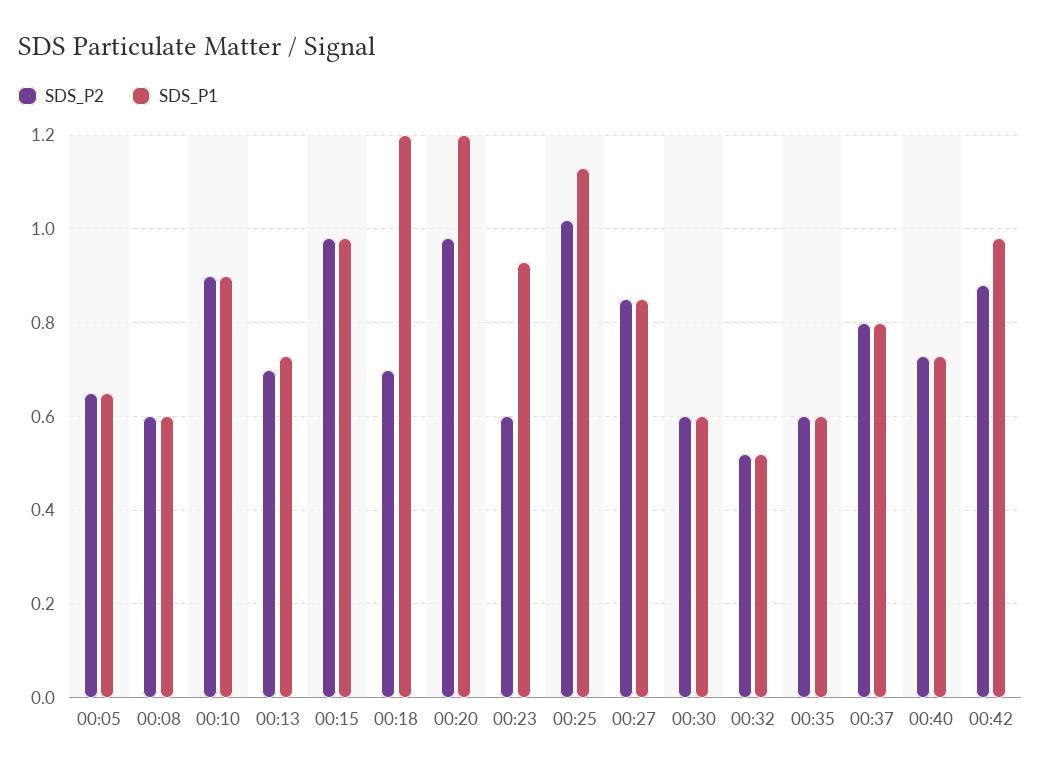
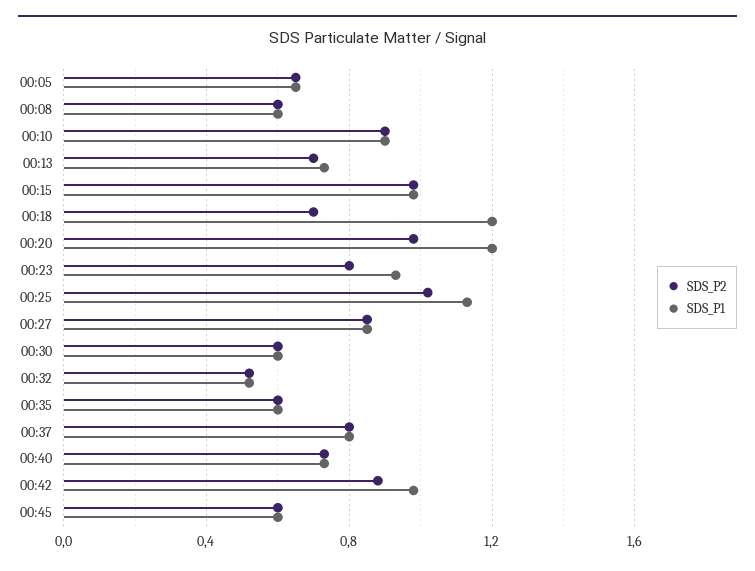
SDS_P2, 00:23: 0.6 -> 0.8
SDS_P2, 00:45: none -> 0.6
SDS_P1, 00:45: none -> 0.6

